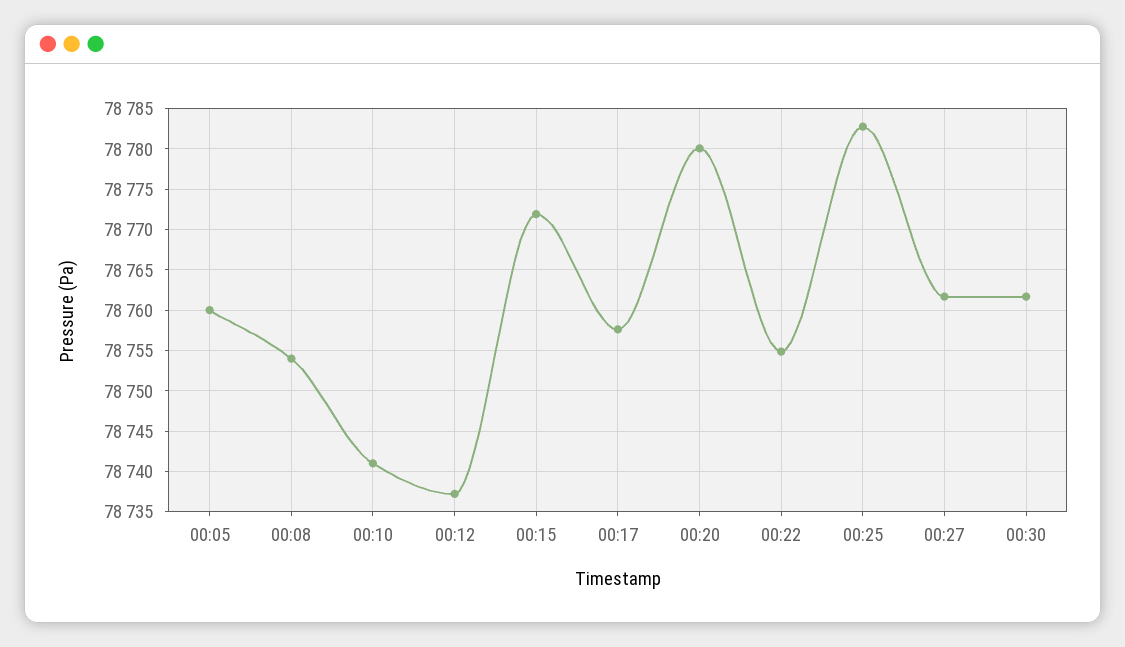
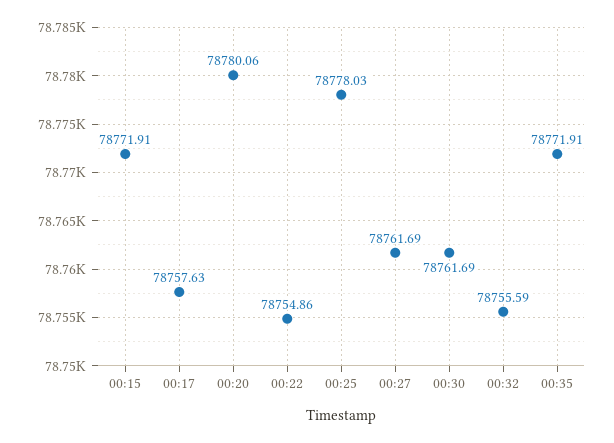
00:05: 78760 -> none
00:08: 78754 -> none
00:10: 78741 -> none
00:12: 78737 -> none
00:25: 78783 -> 78778.03
00:32: none -> 78755.59
00:35: none -> 78771.91

